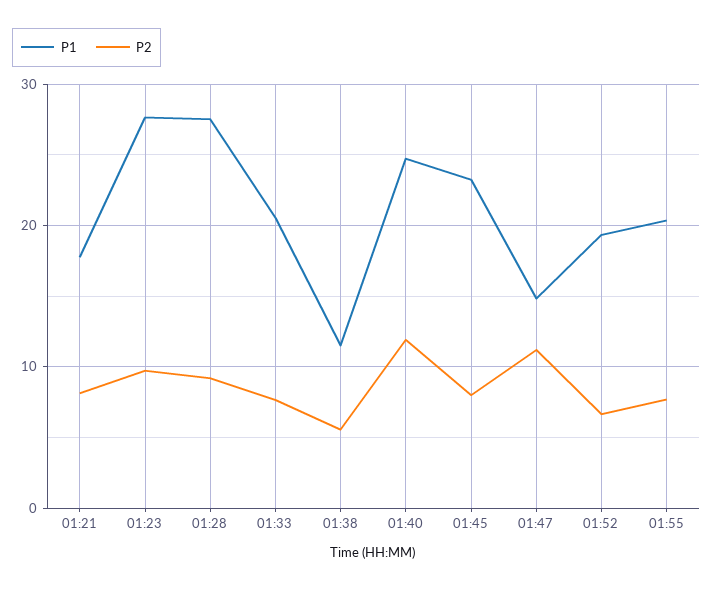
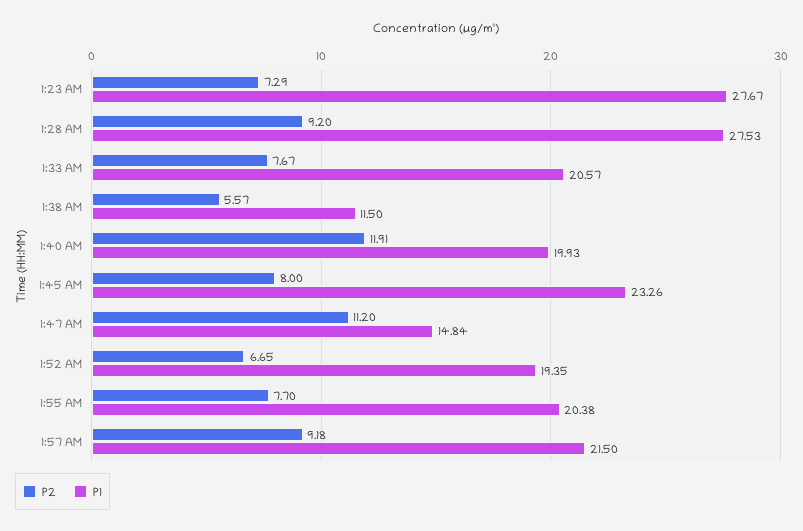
P1, 01:21: 18 -> none
P2, 01:21: 8 -> none
P2, 01:23: 10 -> 7.29
P1, 01:40: 25 -> 19.93
P2, 1:57 AM: none -> 9.18
P1, 1:57 AM: none -> 21.5

